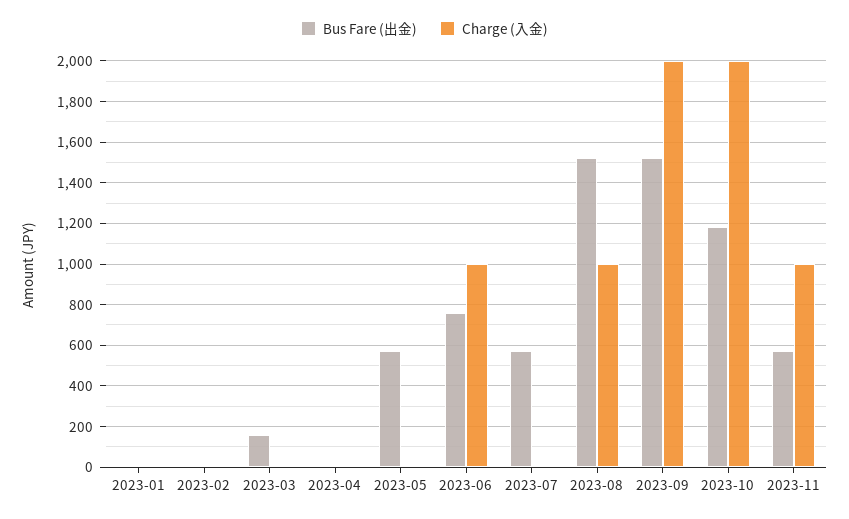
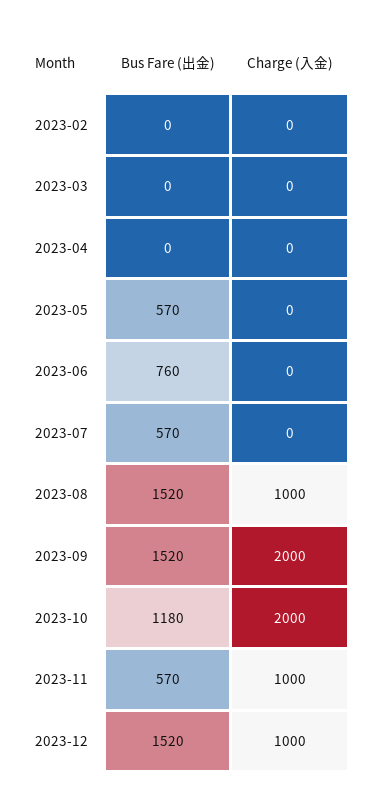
Bus Fare (出金), 2023-01: 0 -> none
Charge (入金), 2023-01: 0 -> none
Bus Fare (出金), 2023-03: 150 -> 0
Charge (入金), 2023-06: 1000 -> 0
Bus Fare (出金), 2023-12: none -> 1520
Charge (入金), 2023-12: none -> 1000

